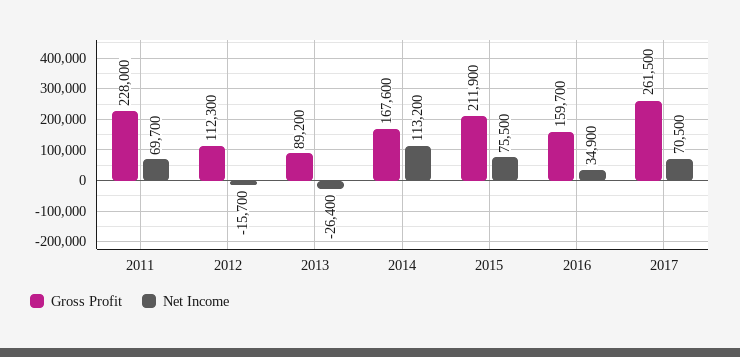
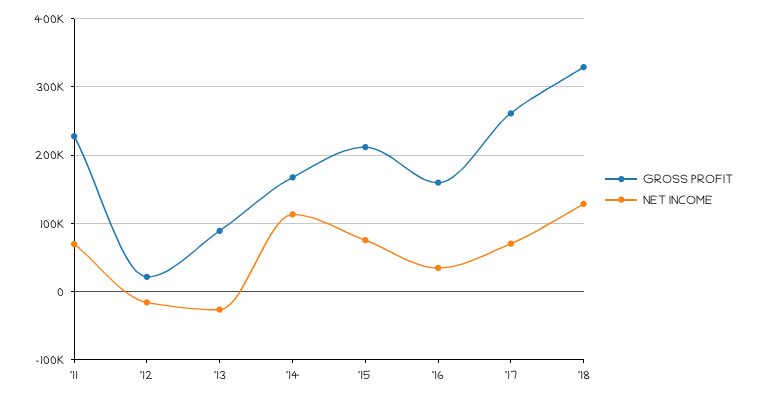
Gross Profit, 2012: 112300 -> 20000
Gross Profit, '18: none -> 330000
Net Income, '18: none -> 130000

